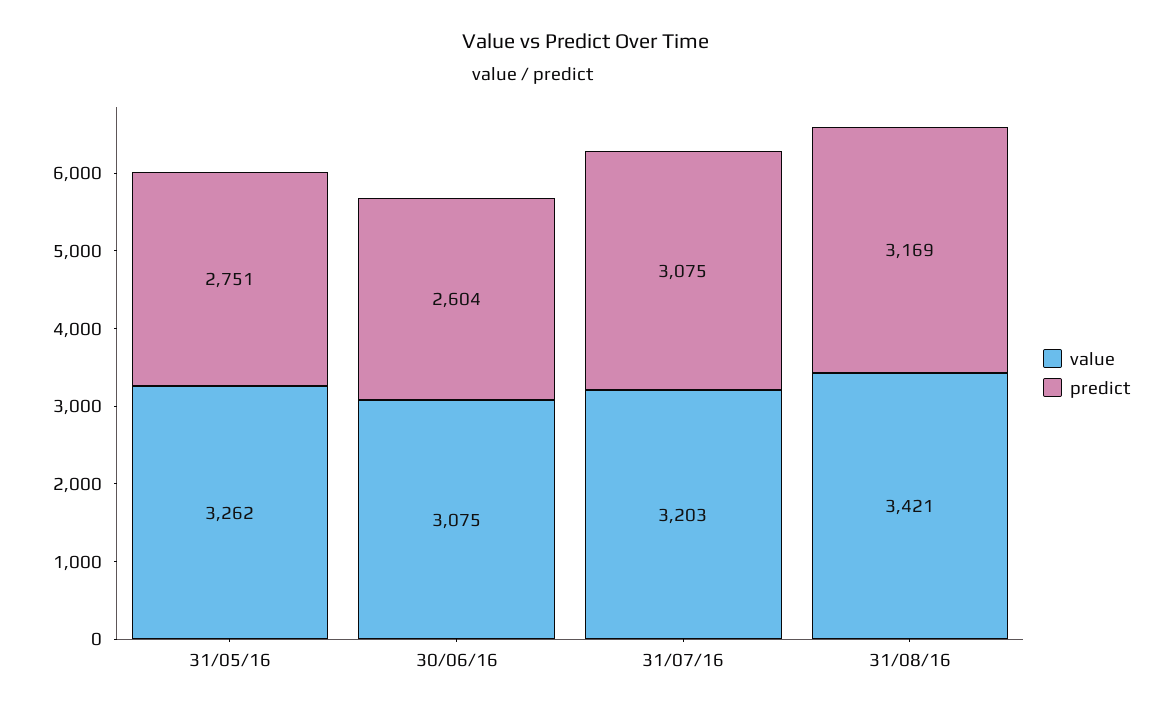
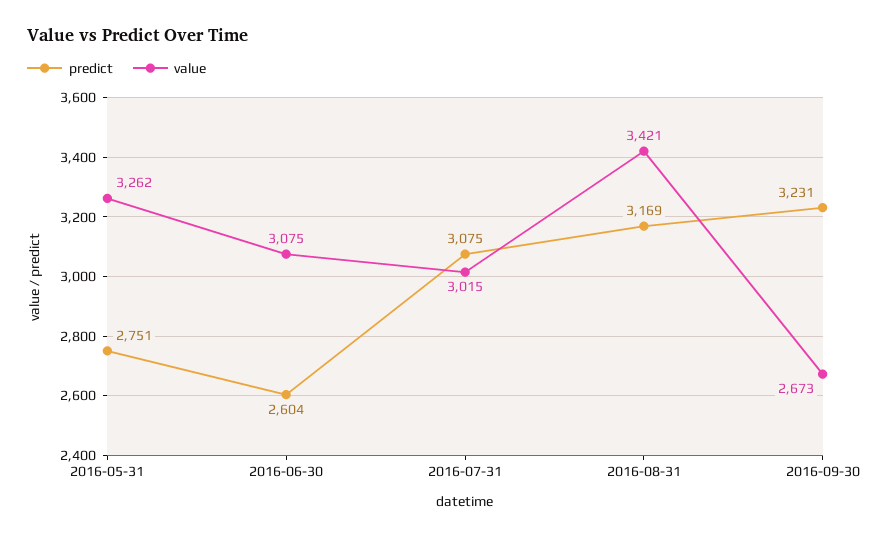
value, 31/07/16: 3203 -> 3015
predict, 2016-09-30: none -> 3231
value, 2016-09-30: none -> 2673

